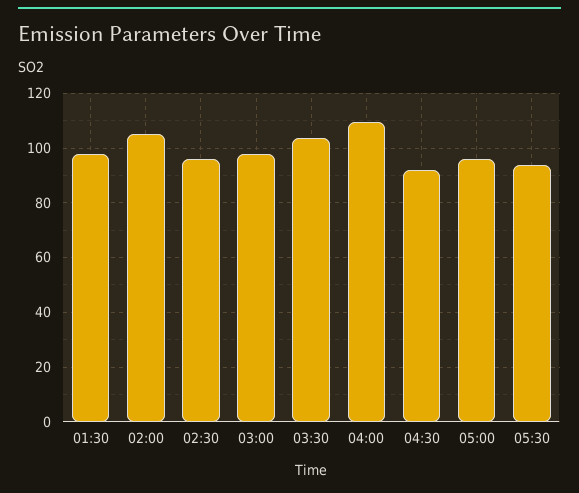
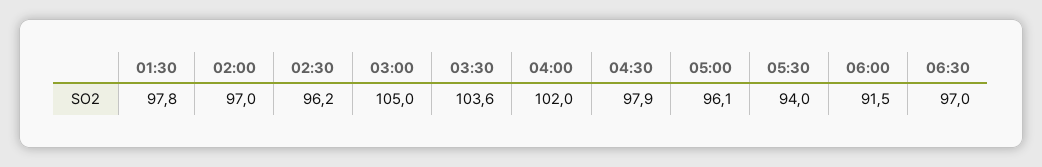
02:00: 105 -> 97
03:00: 97.5 -> 105
04:00: 110 -> 102
04:30: 92.5 -> 97.9
06:00: none -> 91.5
06:30: none -> 97

